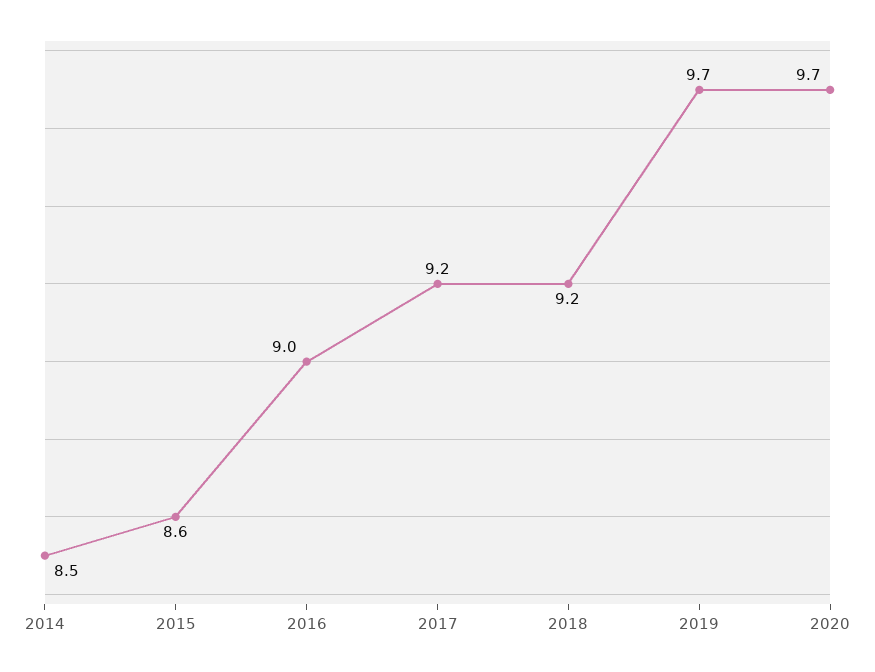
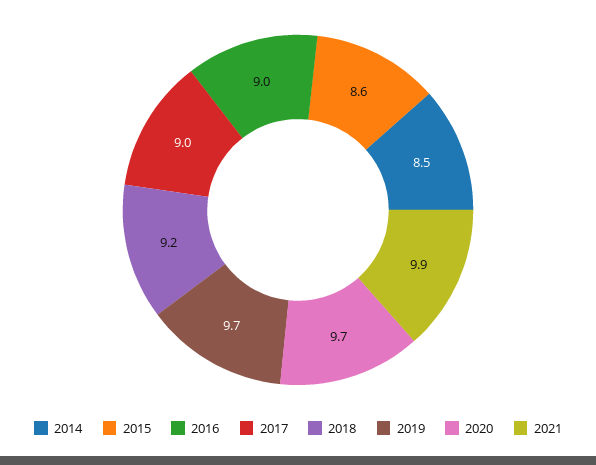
2017: 9.2 -> 9
2021: none -> 9.9

